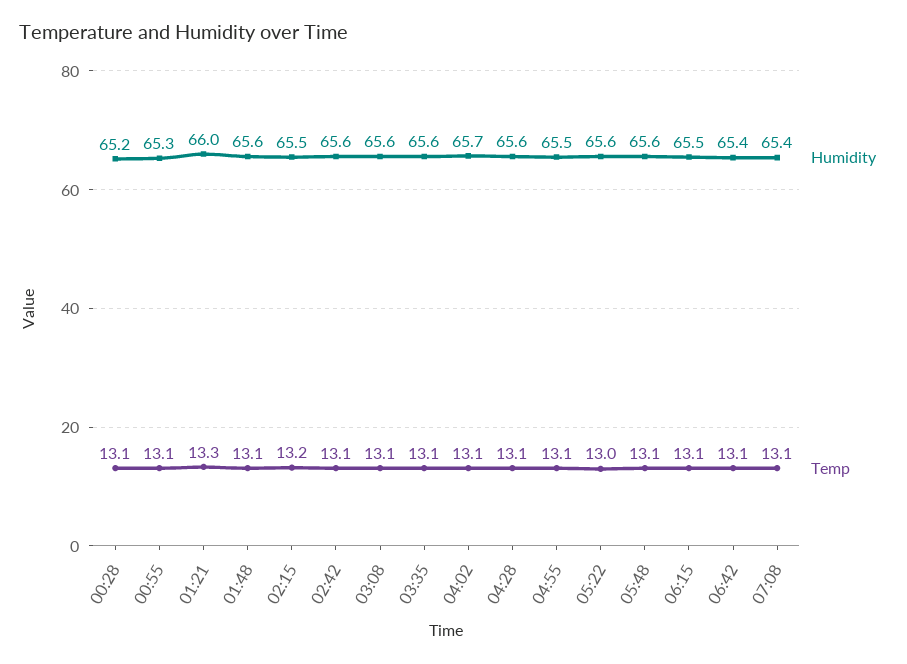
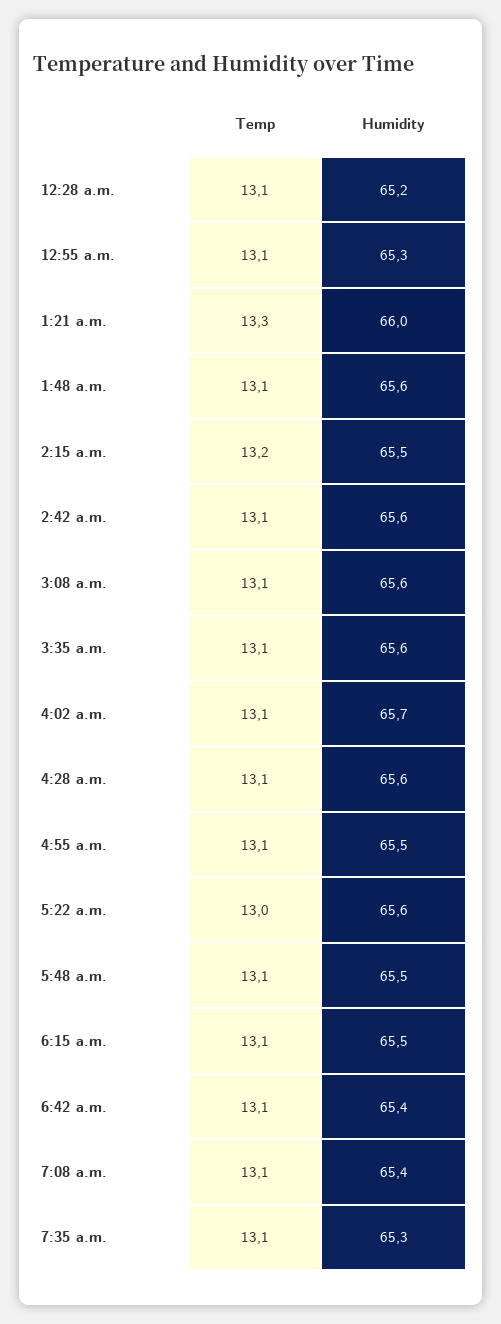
Humidity, 05:48: 65.6 -> 65.5
Temp, 7:35 a.m.: none -> 13.1
Humidity, 7:35 a.m.: none -> 65.3

